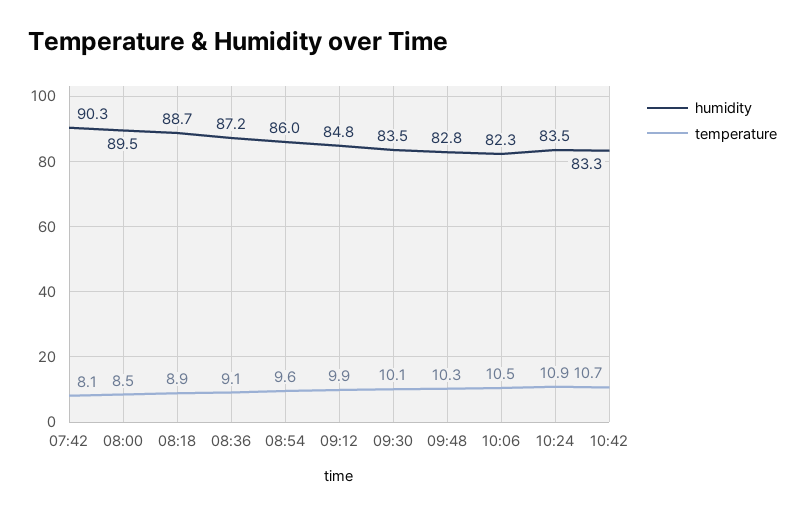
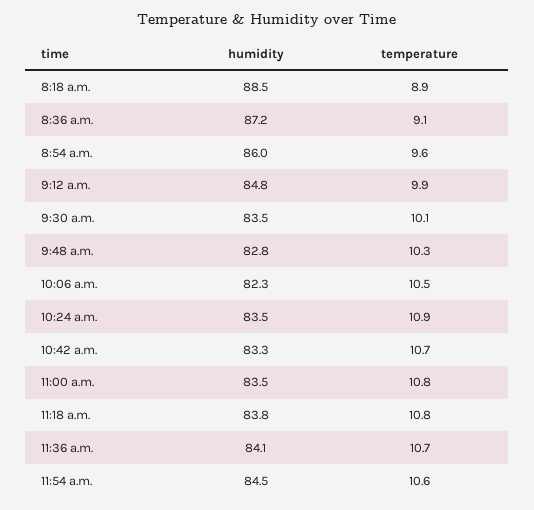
humidity, 07:42: 90.3 -> none
temperature, 07:42: 8.1 -> none
humidity, 08:00: 89.5 -> none
temperature, 08:00: 8.5 -> none
humidity, 08:18: 88.7 -> 88.5
humidity, 11:00 a.m.: none -> 83.5
temperature, 11:00 a.m.: none -> 10.8
humidity, 11:18 a.m.: none -> 83.8
temperature, 11:18 a.m.: none -> 10.8
humidity, 11:36 a.m.: none -> 84.1
temperature, 11:36 a.m.: none -> 10.7
humidity, 11:54 a.m.: none -> 84.5
temperature, 11:54 a.m.: none -> 10.6

